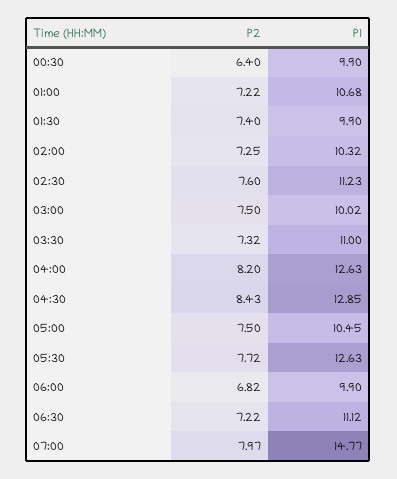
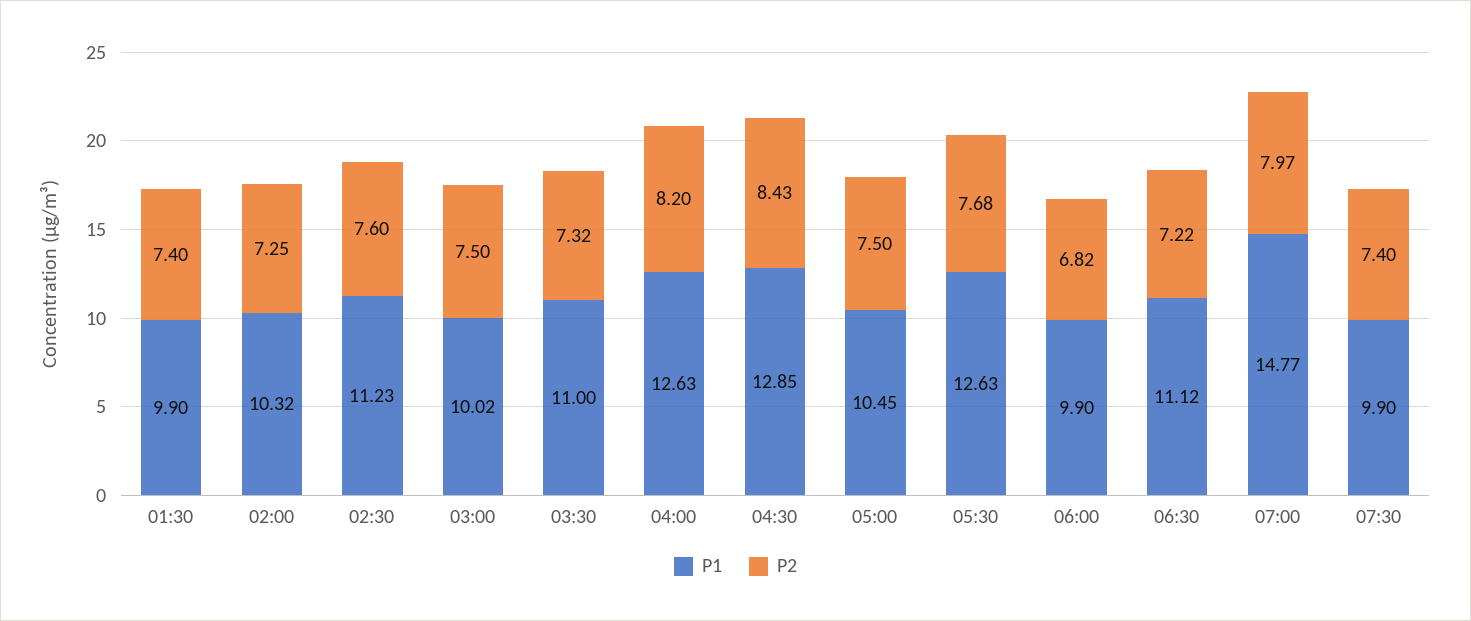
P2, 00:30: 6.4 -> none
P1, 00:30: 9.9 -> none
P2, 01:00: 7.22 -> none
P1, 01:00: 10.68 -> none
P2, 05:30: 7.72 -> 7.68
P1, 07:30: none -> 9.9
P2, 07:30: none -> 7.4

